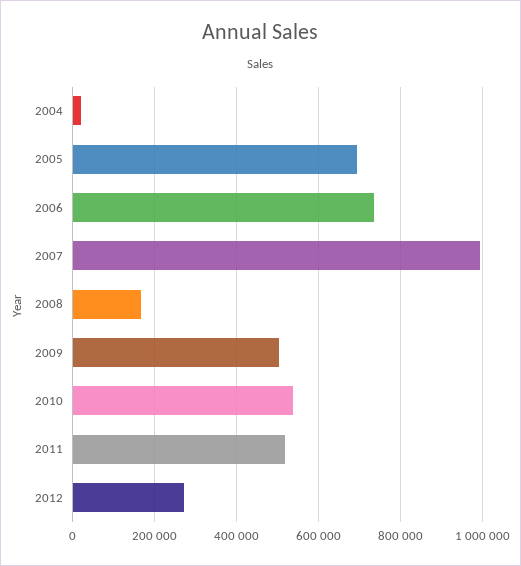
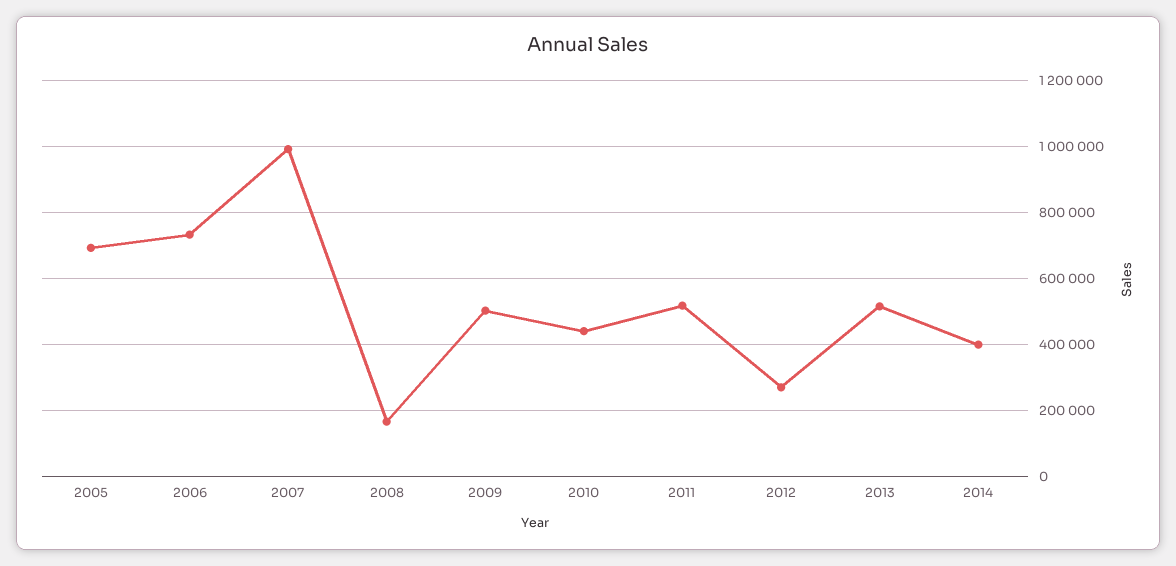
2004: 20000 -> none
2010: 540000 -> 440000
2013: none -> 520000
2014: none -> 400000

